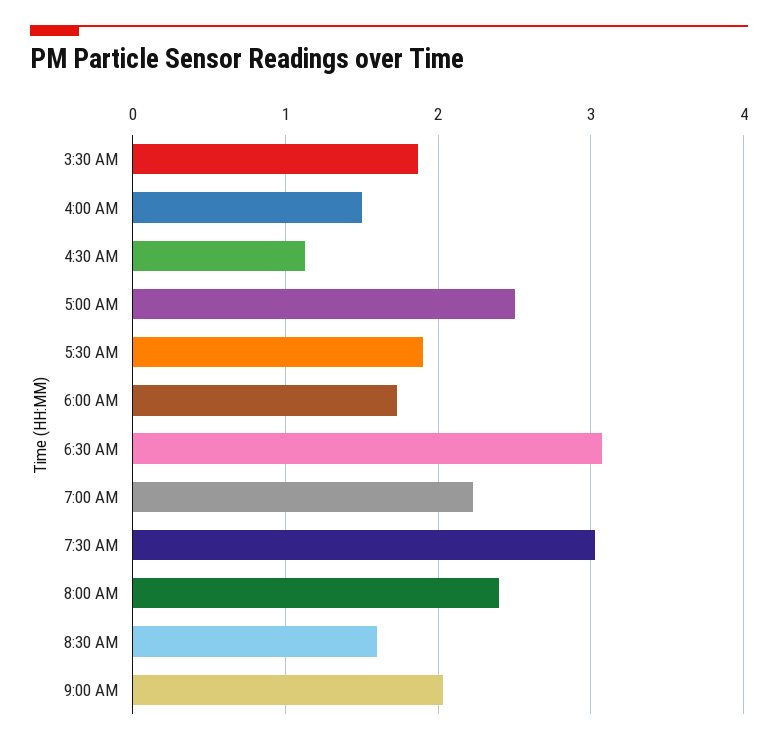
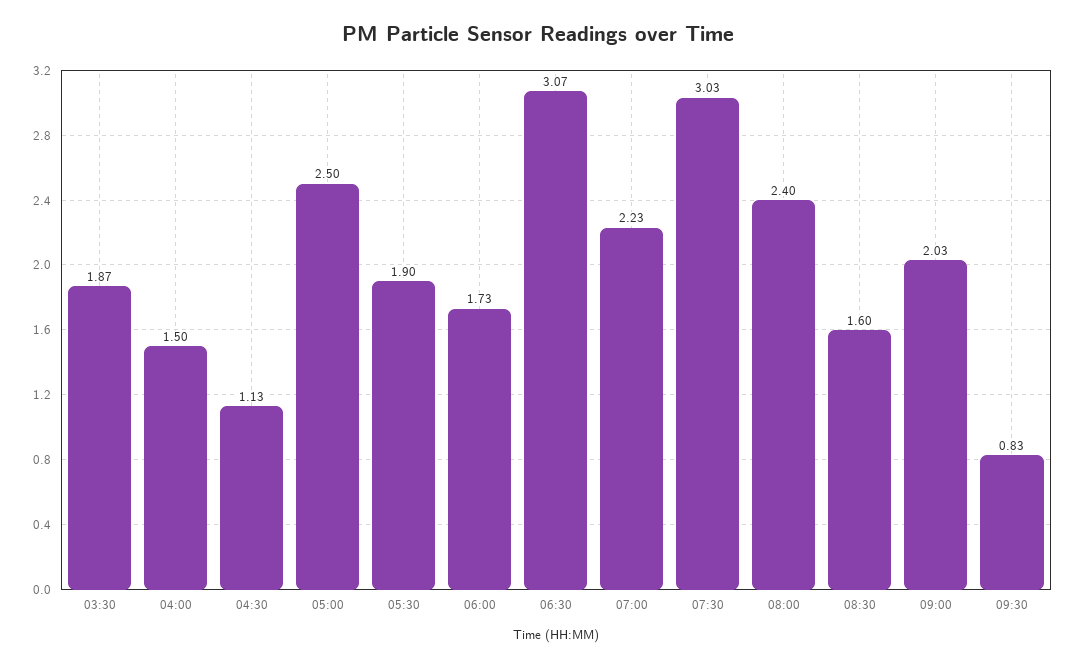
09:30: none -> 0.83

